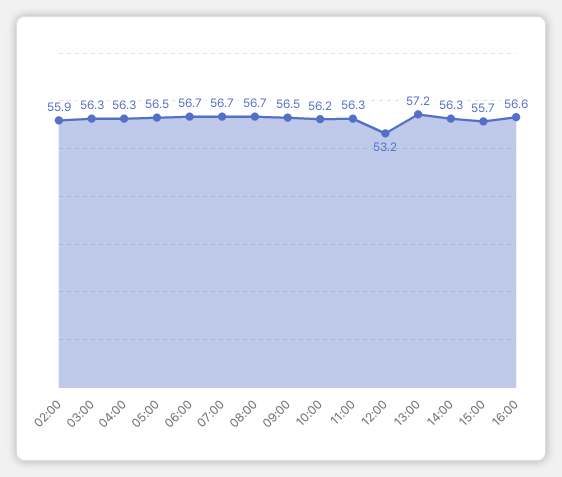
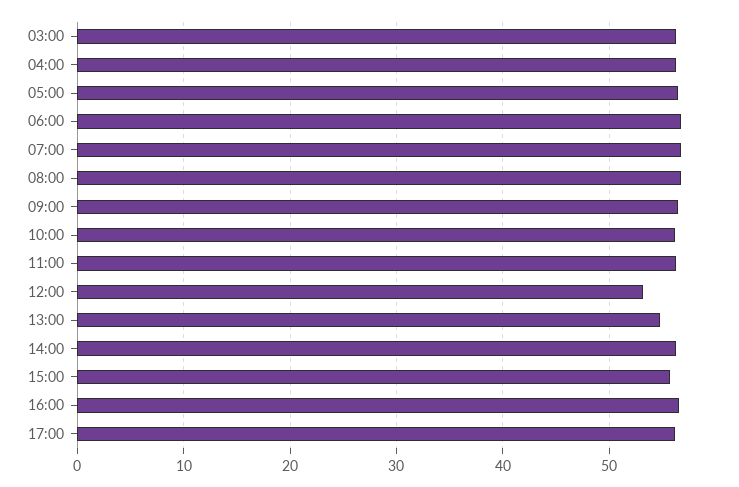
02:00: 55.9 -> none
13:00: 57.2 -> 55
17:00: none -> 56

